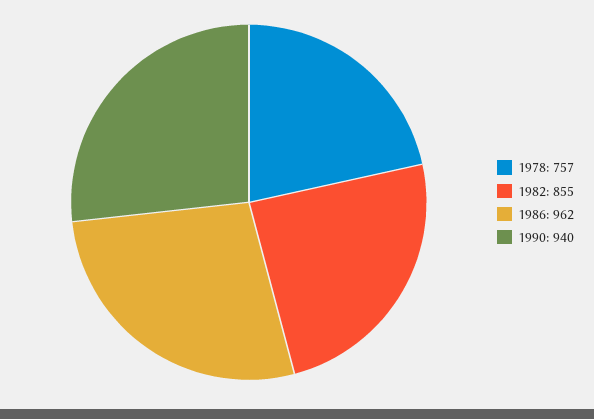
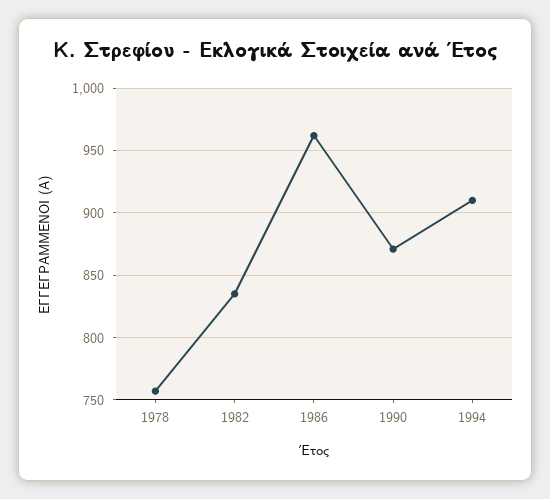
1982: 855 -> 835
1990: 940 -> 870
1994: none -> 910

